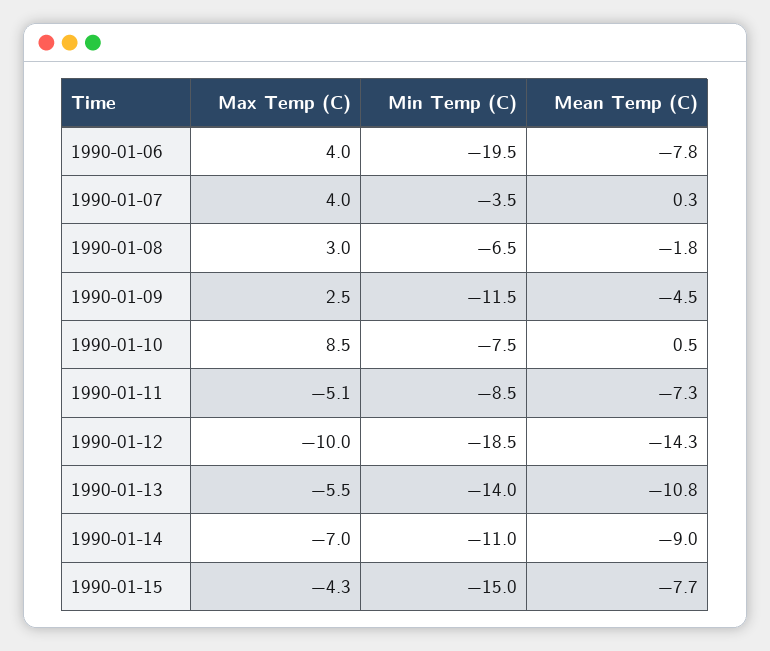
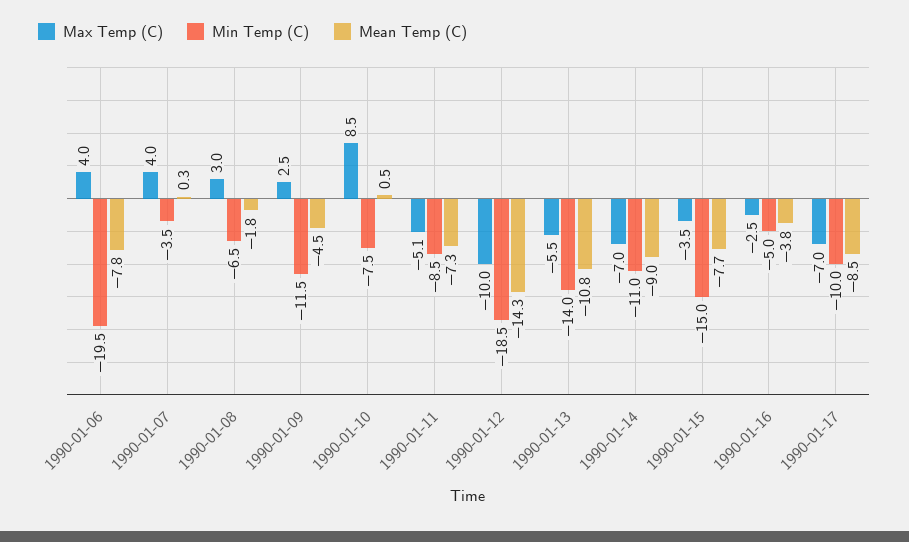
Max Temp (C), 1990-01-15: -4.3 -> -3.5
Max Temp (C), 1990-01-16: none -> -2.5
Min Temp (C), 1990-01-16: none -> -5
Mean Temp (C), 1990-01-16: none -> -3.8
Max Temp (C), 1990-01-17: none -> -7
Min Temp (C), 1990-01-17: none -> -10
Mean Temp (C), 1990-01-17: none -> -8.5

